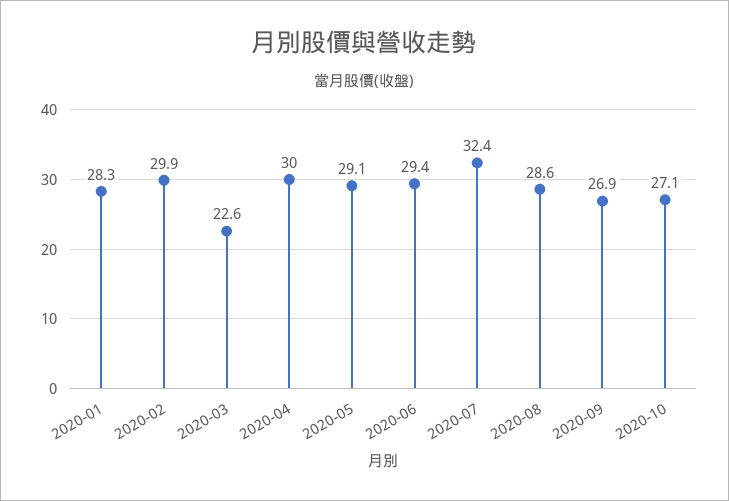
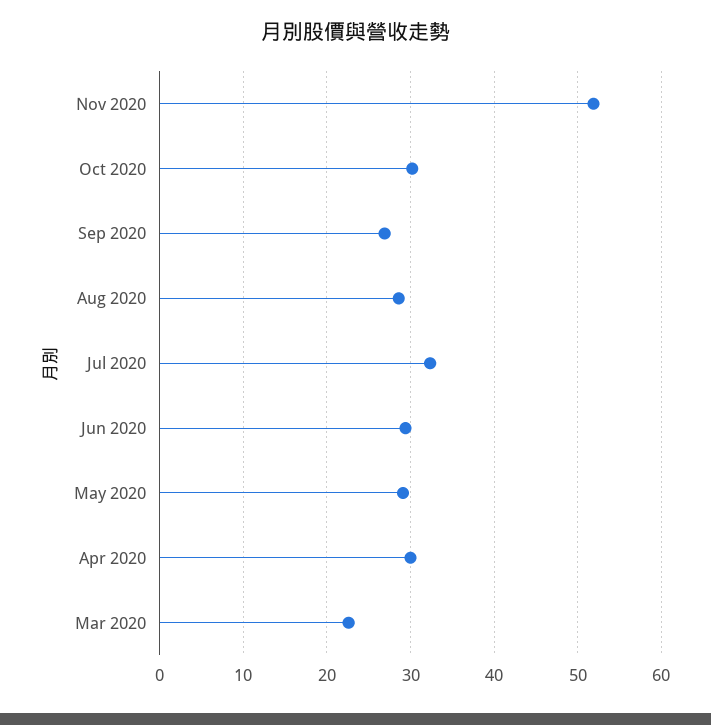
2020-01: 28.3 -> none
2020-02: 29.9 -> none
2020-10: 27.1 -> 30
Nov 2020: none -> 52

